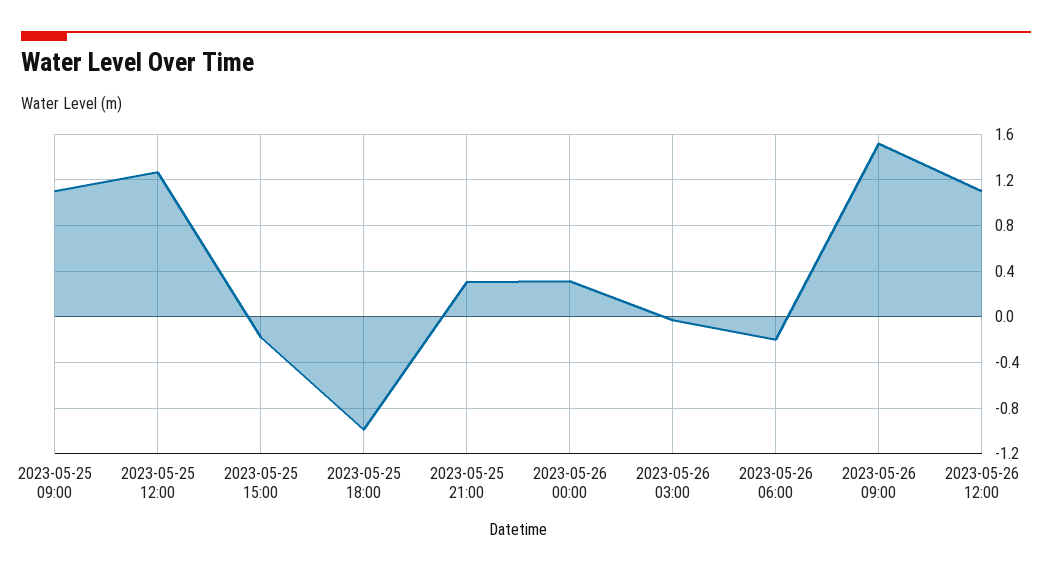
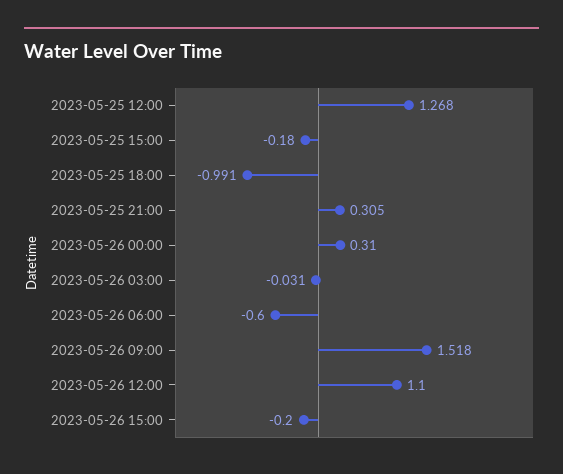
2023-05-25 09:00: 1.1 -> none
2023-05-26 06:00: -0.2 -> -0.6
2023-05-26 15:00: none -> -0.2

